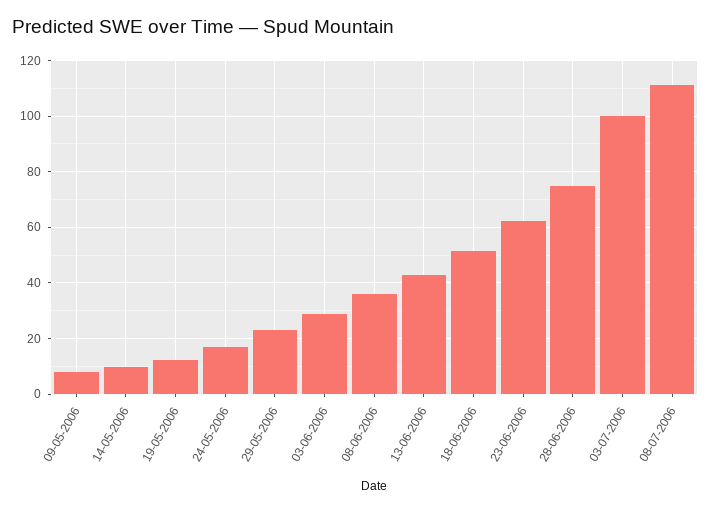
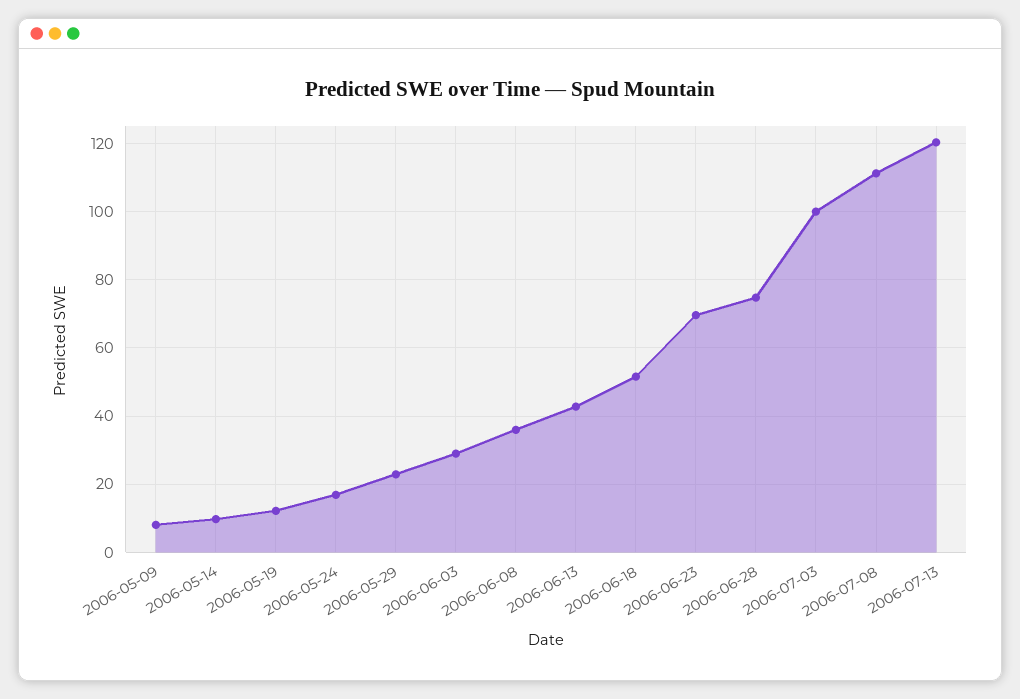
23-06-2006: 62.5 -> 70
2006-07-13: none -> 120

